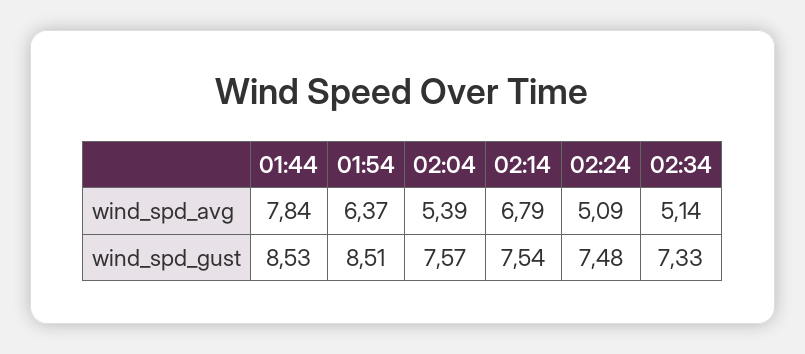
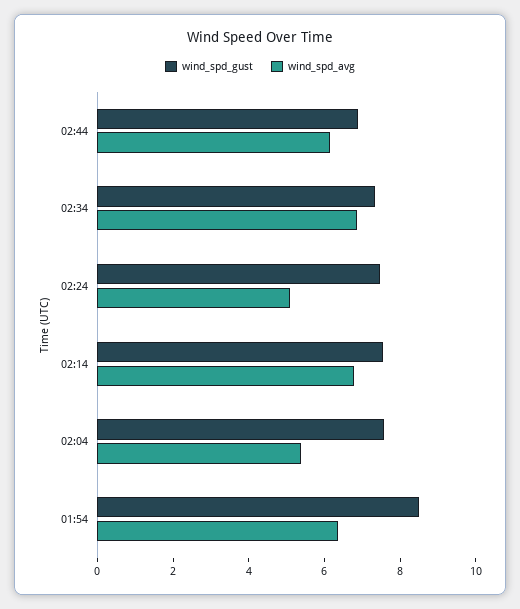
wind_spd_avg, 01:44: 7.84 -> none
wind_spd_avg, 02:34: 5.14 -> 7
wind_spd_gust, 01:44: 8.53 -> none
wind_spd_gust, 02:44: none -> 7
wind_spd_avg, 02:44: none -> 6

